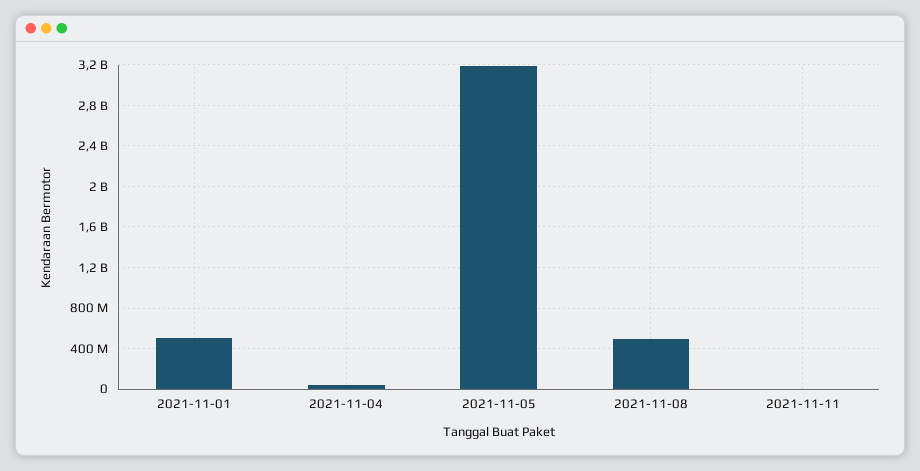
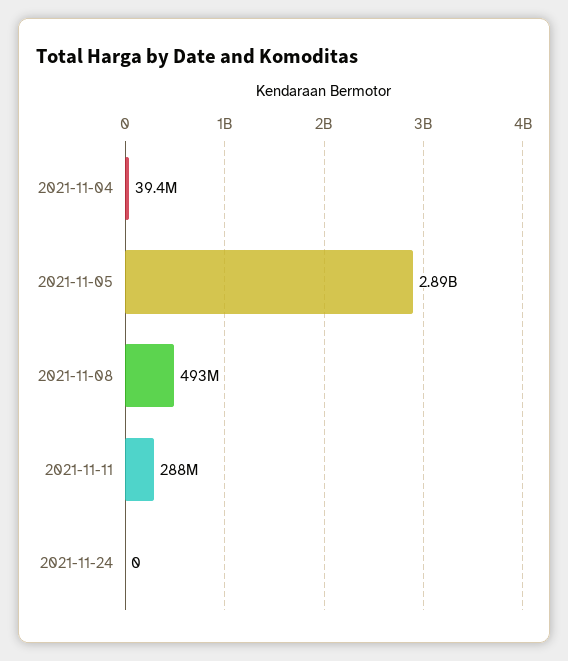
2021-11-01: 500000000 -> none
2021-11-05: 3200000000 -> 2890000000
2021-11-11: 0 -> 288000000
2021-11-24: none -> 0

